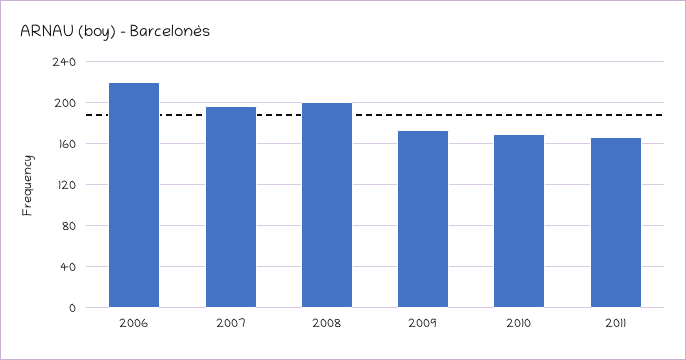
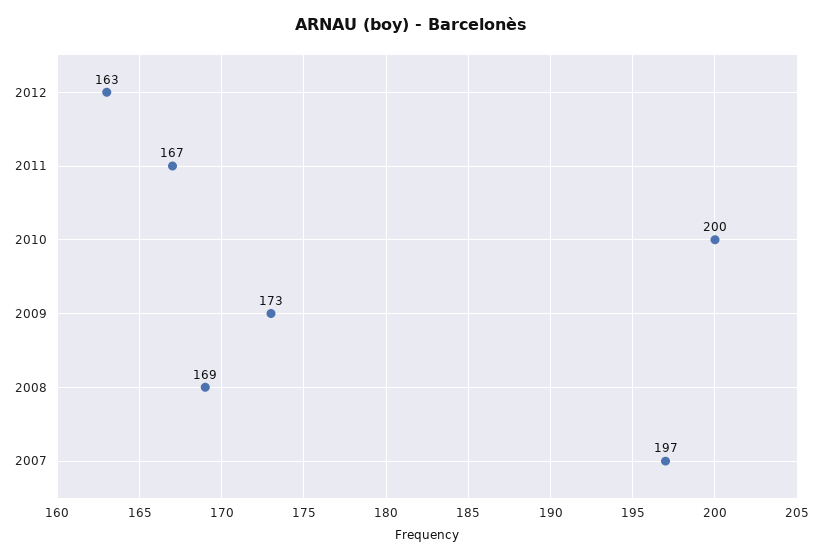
2006: 220 -> none
2008: 200 -> 169
2010: 170 -> 200
2012: none -> 163

